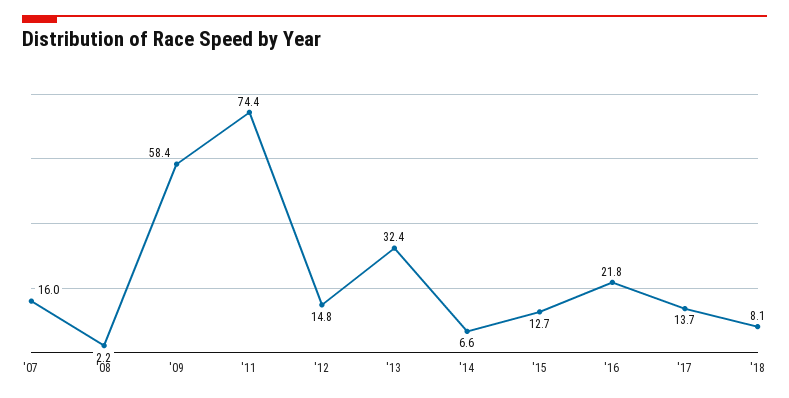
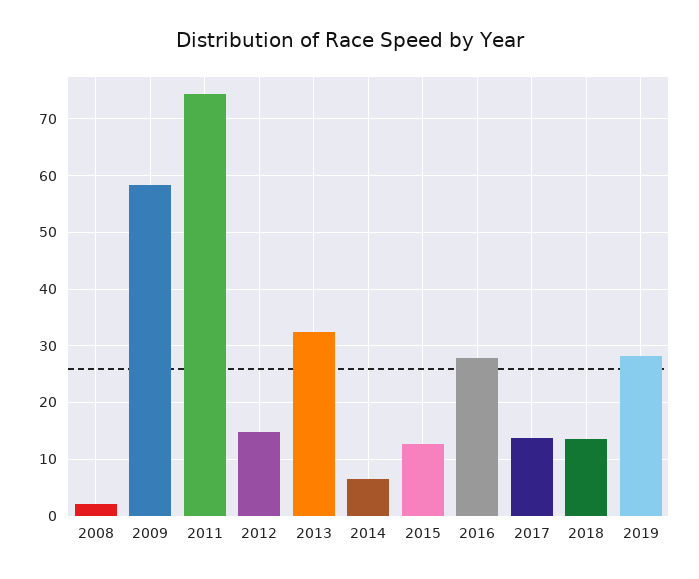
'07: 16 -> none
'16: 21.8 -> 28
'18: 8.1 -> 14
2019: none -> 28

